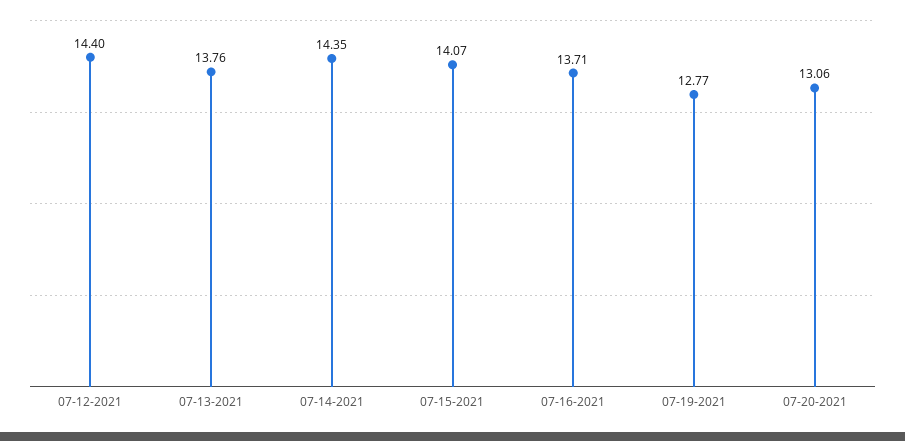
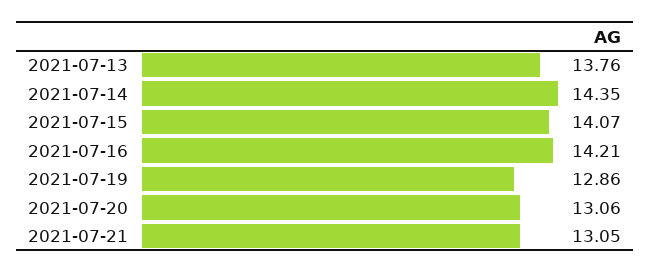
07-12-2021: 14.4 -> none
07-16-2021: 13.71 -> 14.21
07-19-2021: 12.77 -> 12.86
2021-07-21: none -> 13.05

